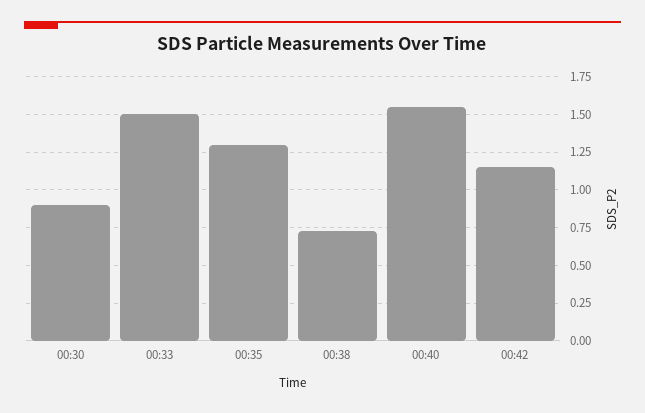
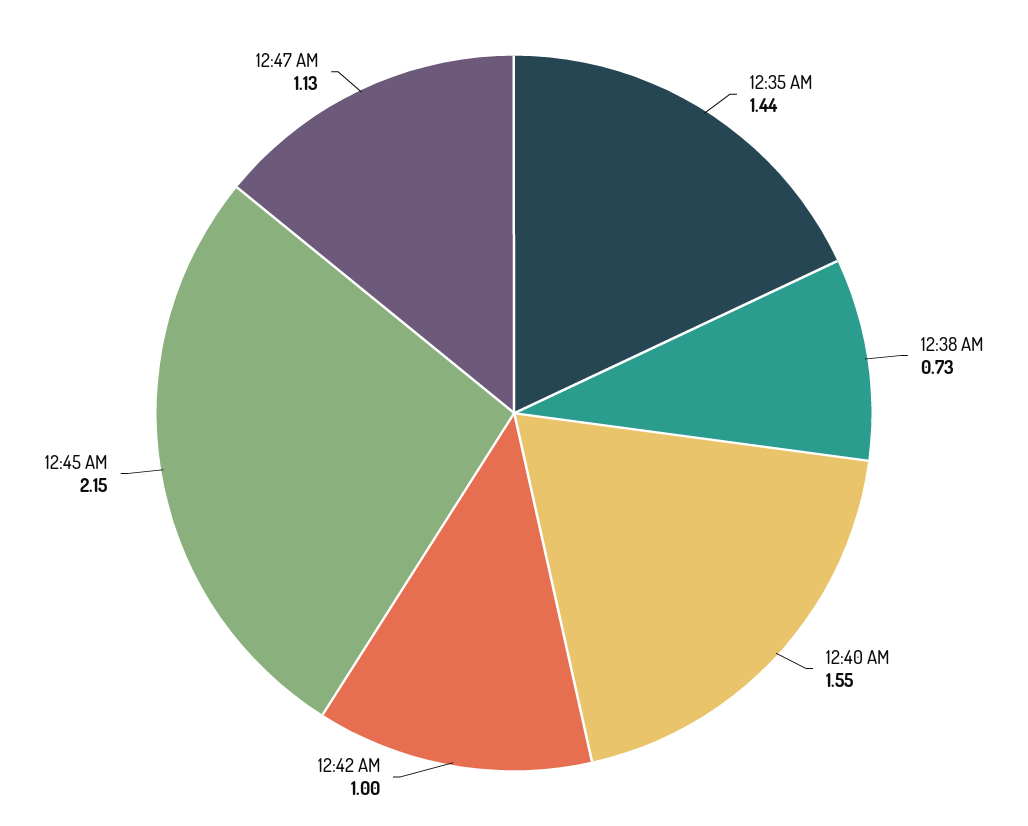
00:30: 0.9 -> none
00:33: 1.5 -> none
00:35: 1.3 -> 1.44
00:42: 1.15 -> 1
12:45 AM: none -> 2.15
12:47 AM: none -> 1.13

